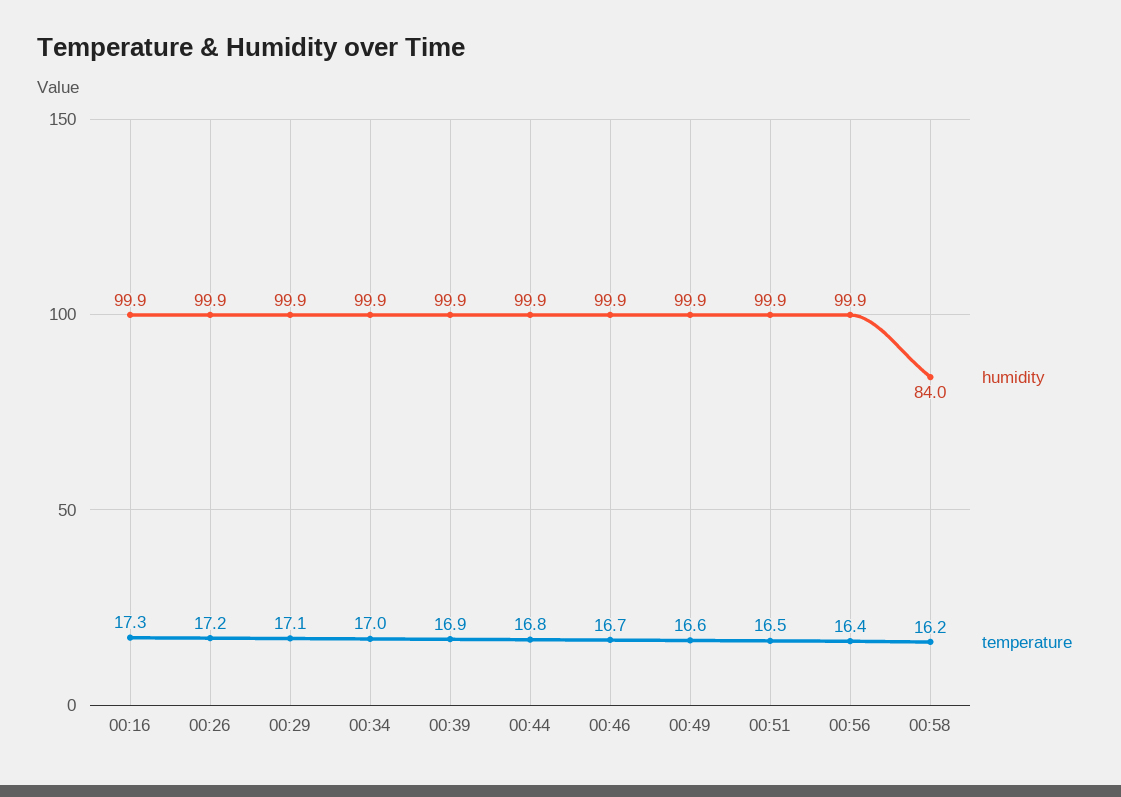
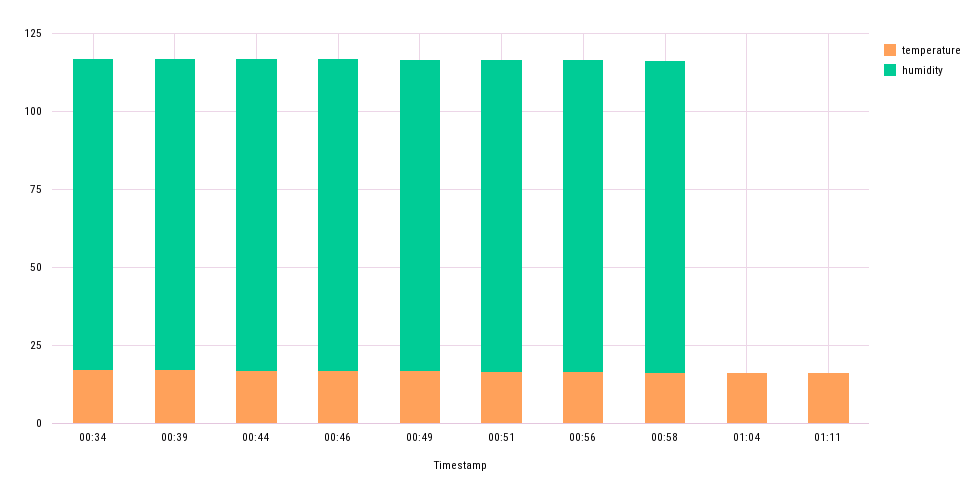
humidity, 00:16: 99.9 -> none
temperature, 00:16: 17.3 -> none
humidity, 00:26: 99.9 -> none
temperature, 00:26: 17.2 -> none
humidity, 00:29: 99.9 -> none
temperature, 00:29: 17.1 -> none
humidity, 00:58: 84 -> 100
temperature, 01:04: none -> 15
humidity, 01:04: none -> 0
temperature, 01:11: none -> 15
humidity, 01:11: none -> 0

